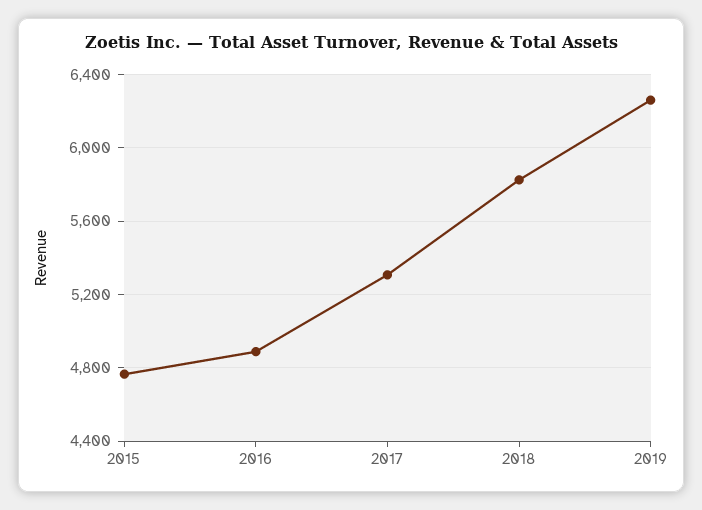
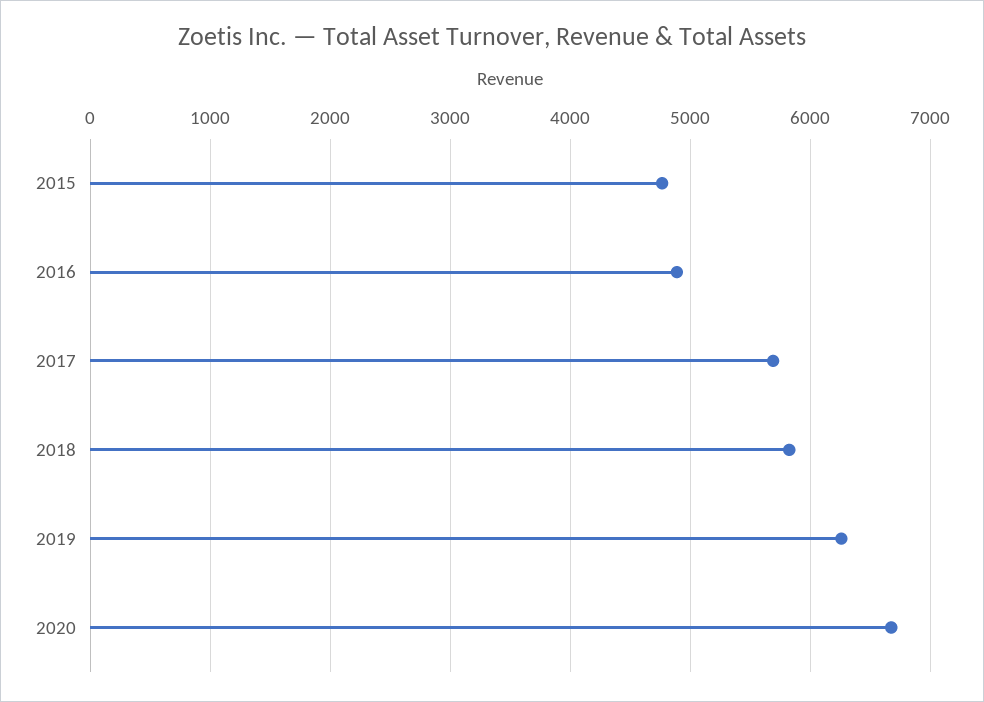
2017: 5300 -> 5700
2020: none -> 6700

